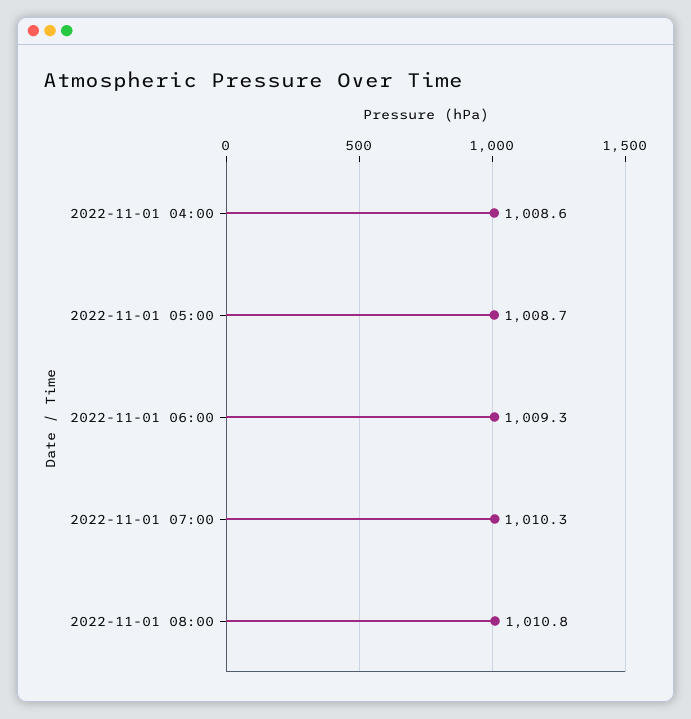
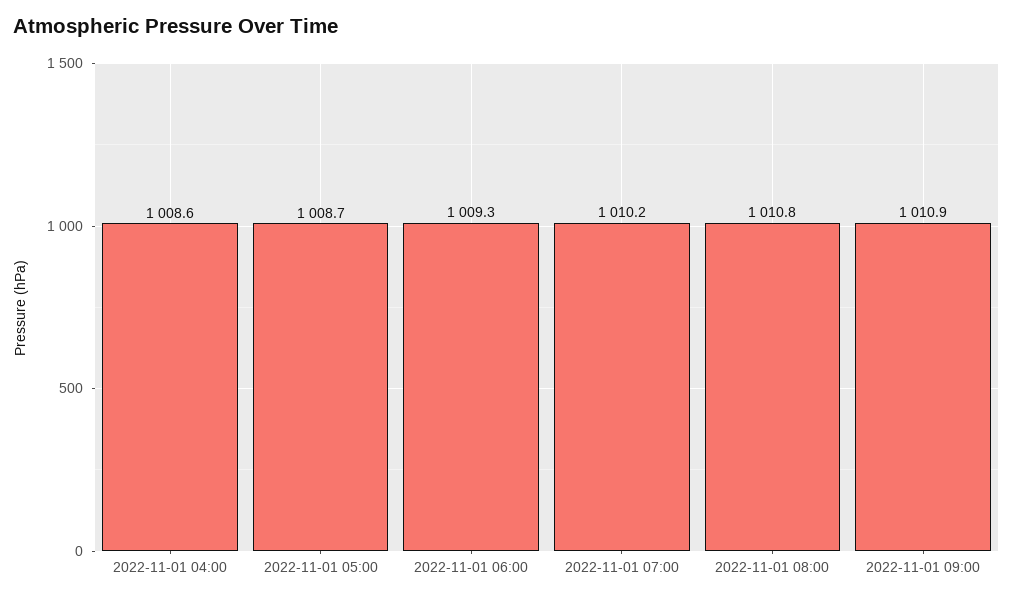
2022-11-01 07:00: 1010.3 -> 1010.2
2022-11-01 09:00: none -> 1010.9

